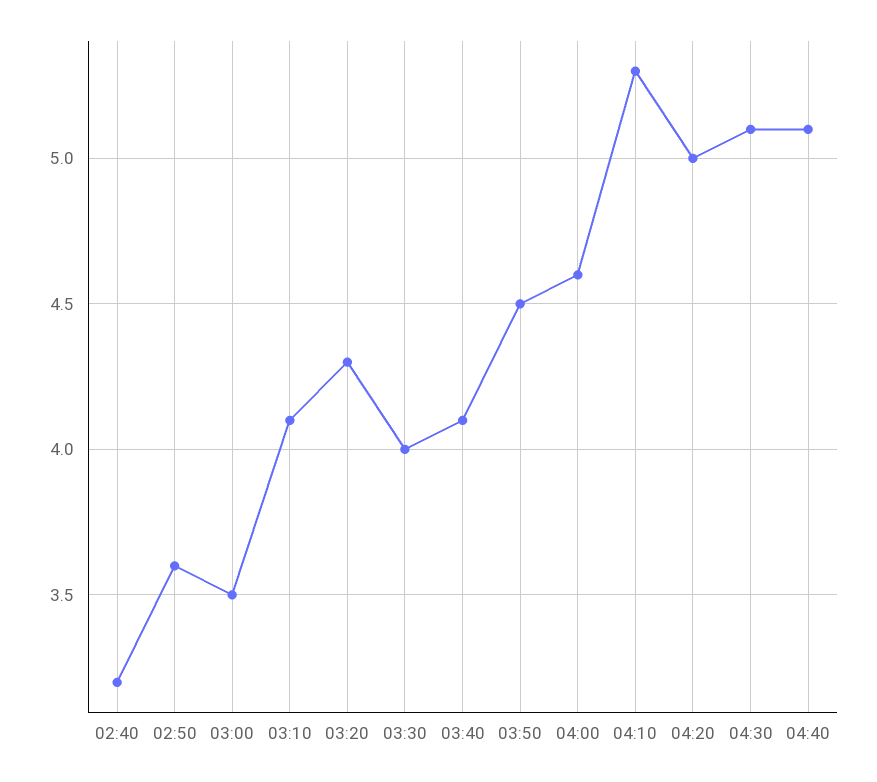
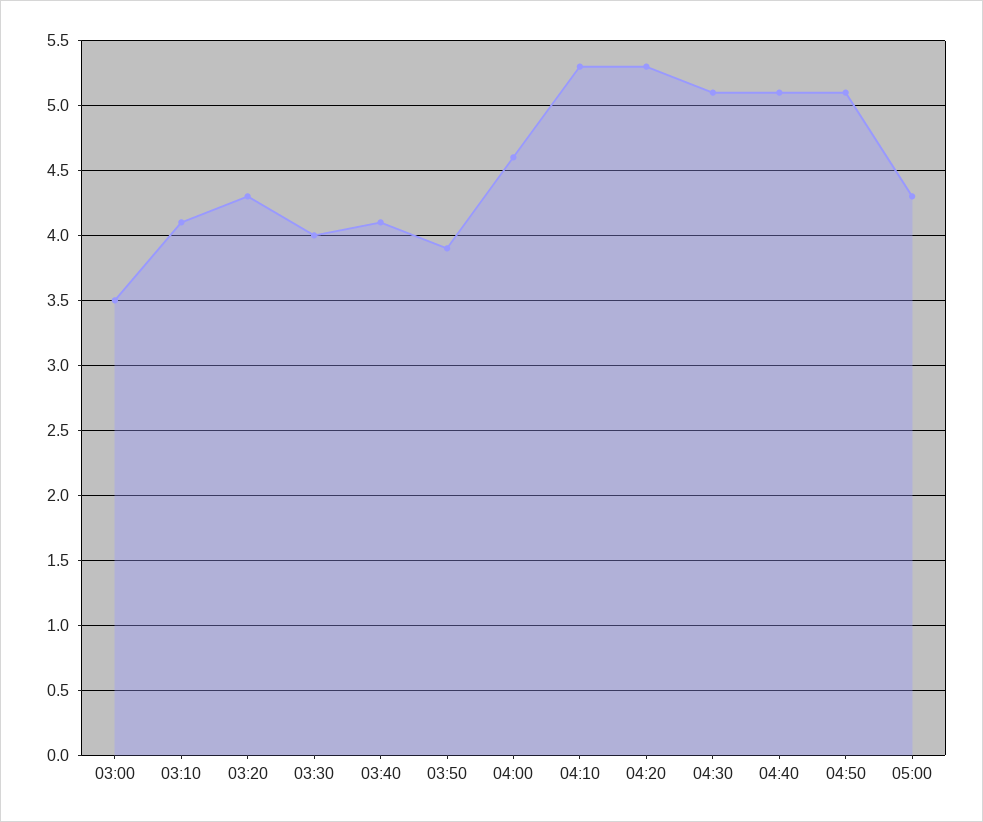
02:40: 3.2 -> none
02:50: 3.6 -> none
03:50: 4.5 -> 3.9
04:20: 5 -> 5.3
04:50: none -> 5.1
05:00: none -> 4.3

